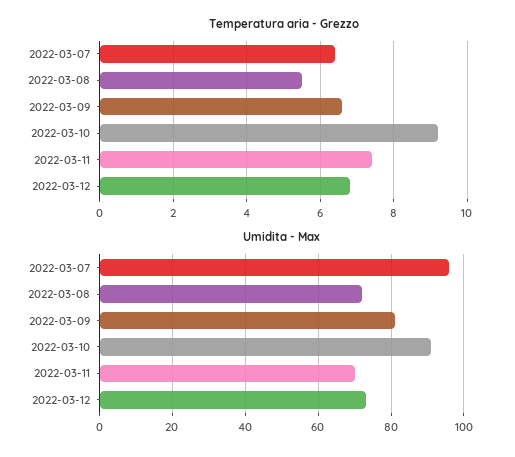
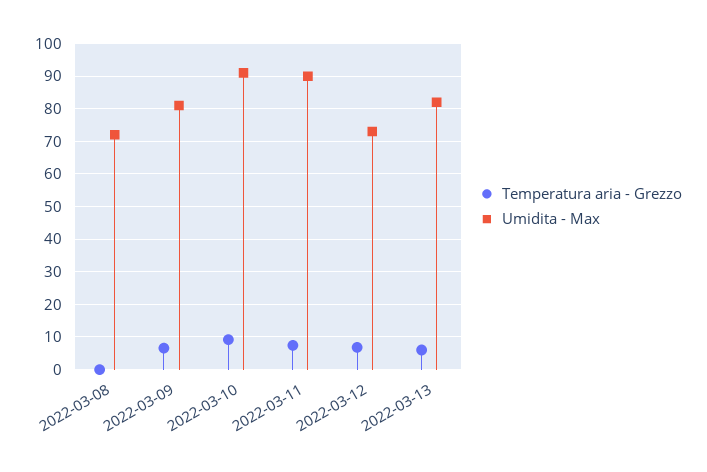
Temperatura aria - Grezzo, 2022-03-07: 6.5 -> none
Temperatura aria - Grezzo, 2022-03-08: 5.5 -> 0
Umidita - Max, 2022-03-07: 95 -> none
Umidita - Max, 2022-03-11: 70 -> 90
Temperatura aria - Grezzo, 2022-03-13: none -> 6
Umidita - Max, 2022-03-13: none -> 82

